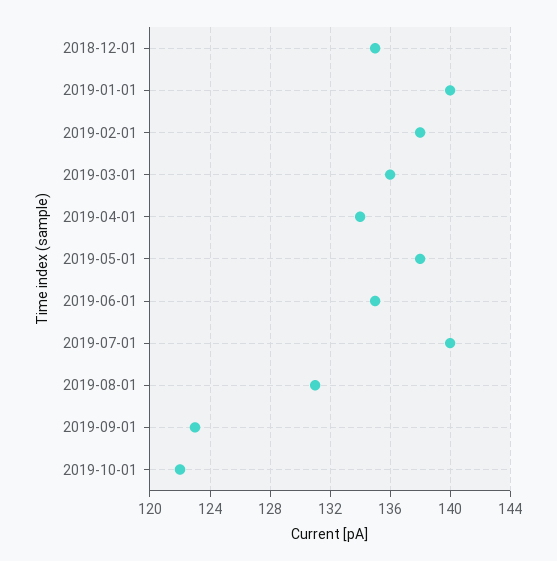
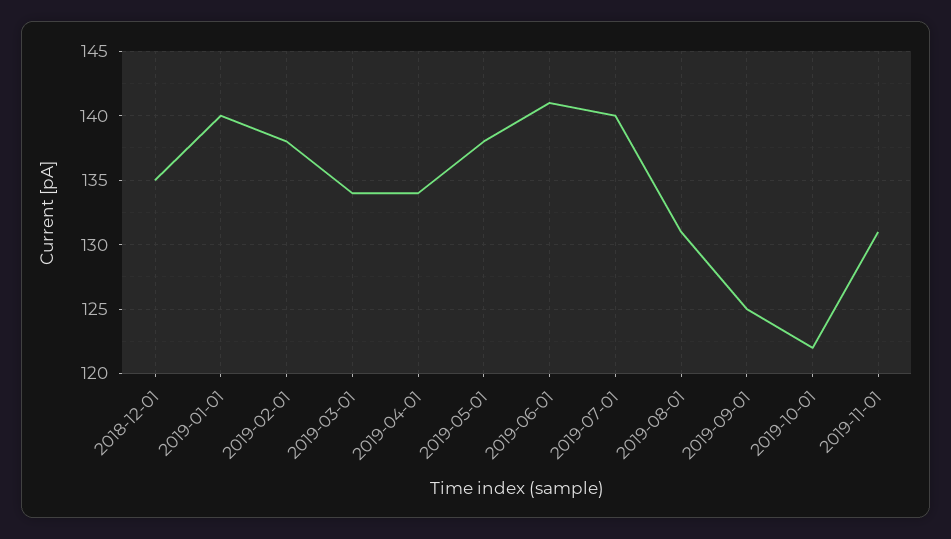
2019-03-01: 136 -> 134
2019-06-01: 135 -> 141
2019-09-01: 123 -> 125
2019-11-01: none -> 131

